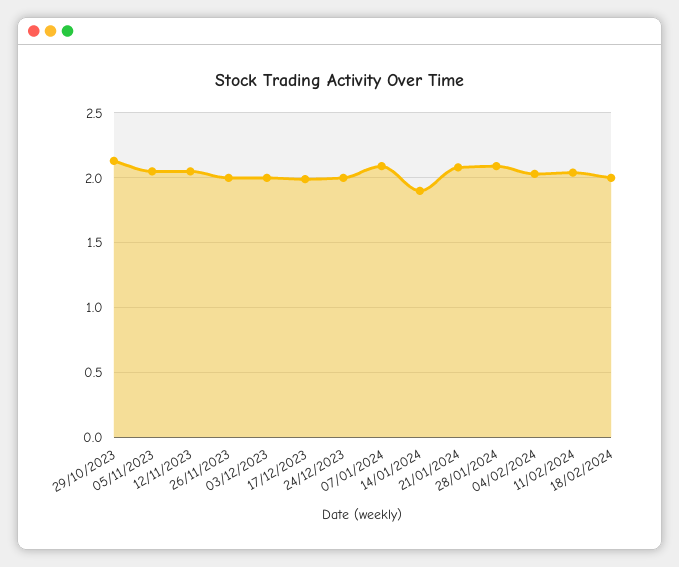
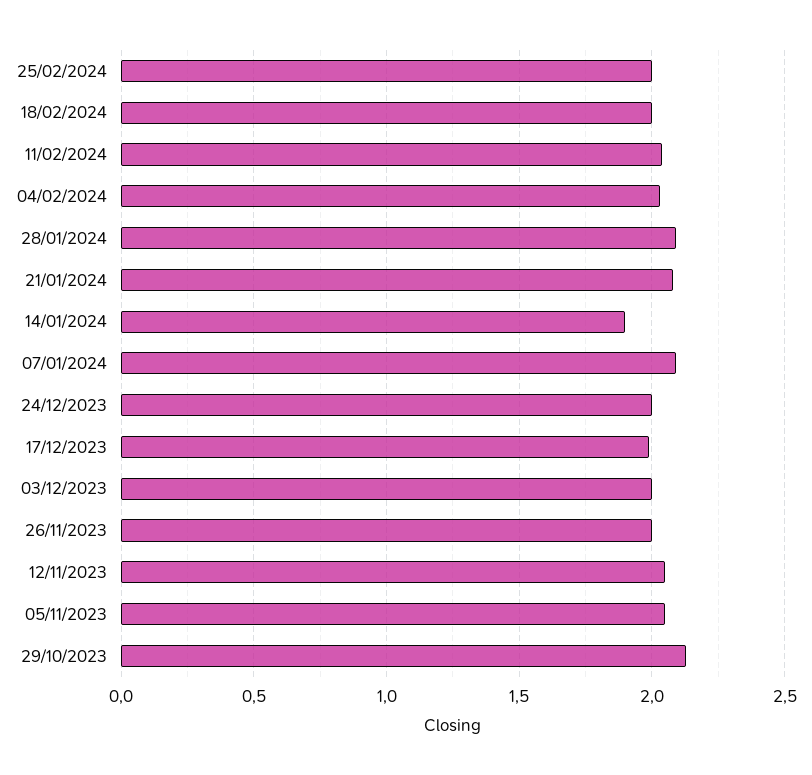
25/02/2024: none -> 2

